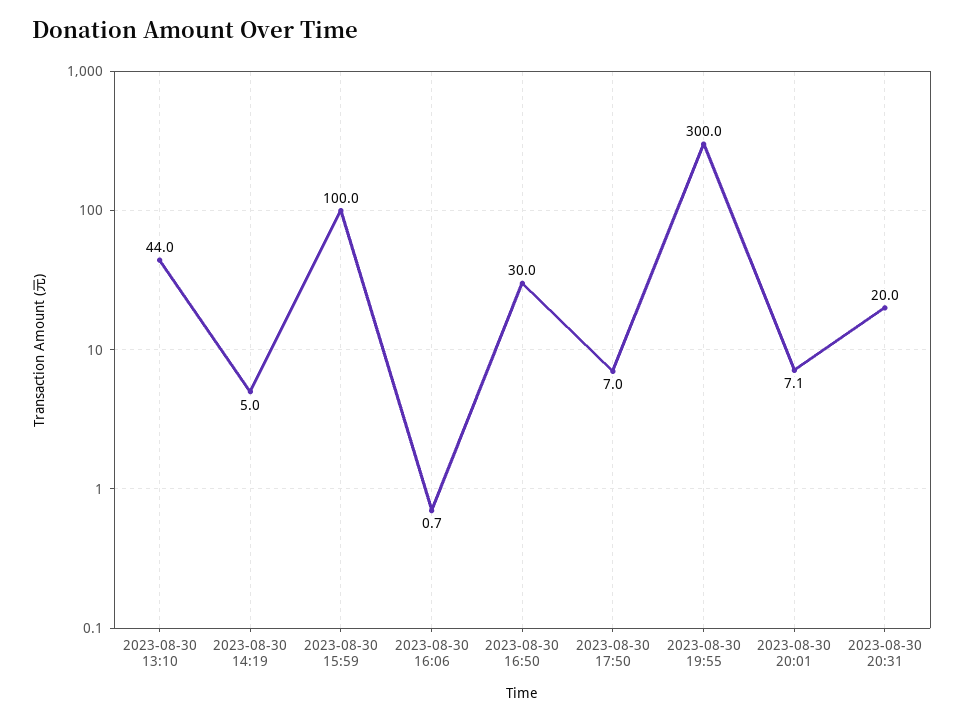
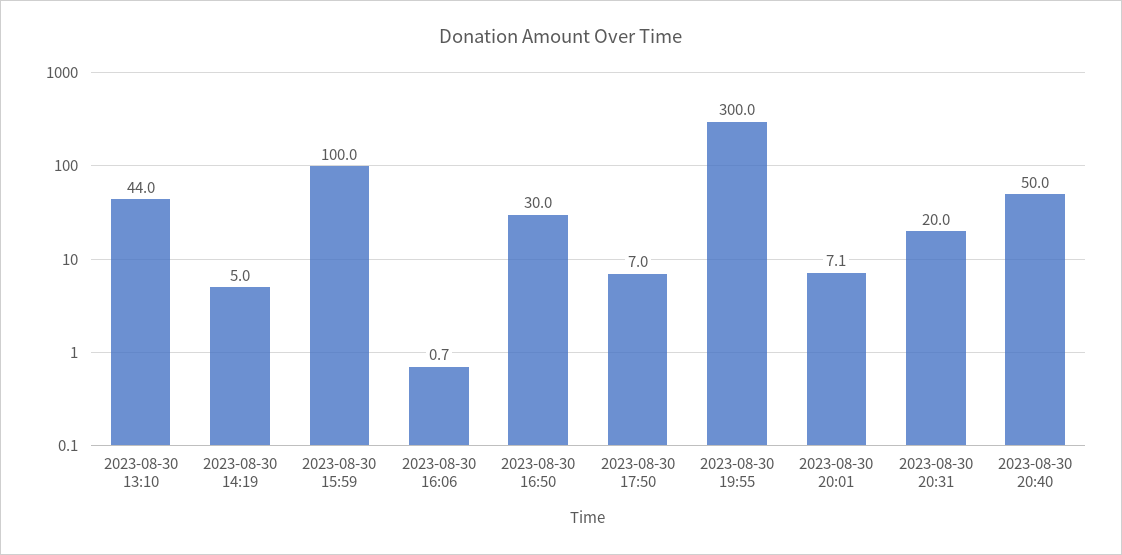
2023-08-30 20:40: none -> 50

